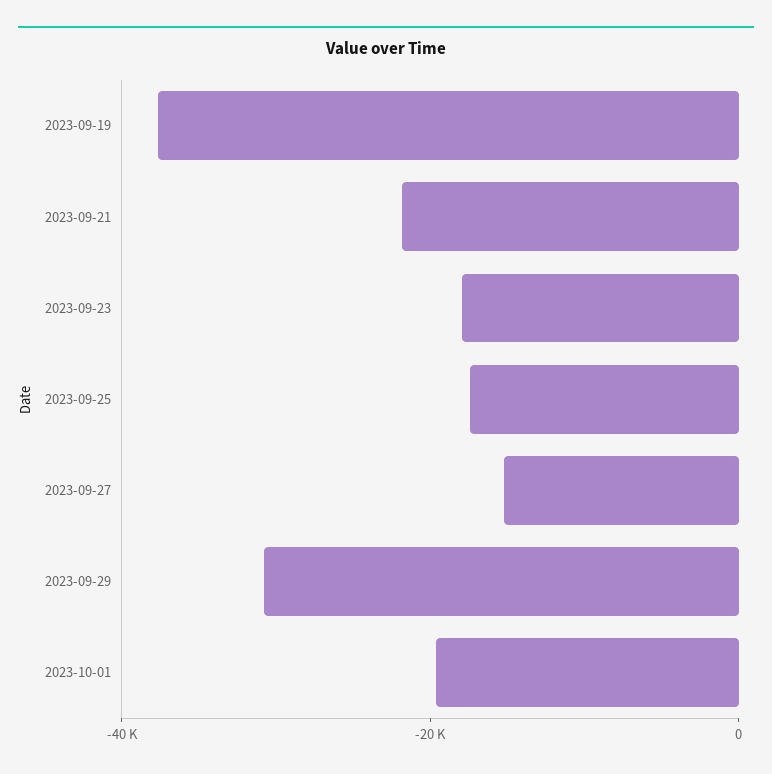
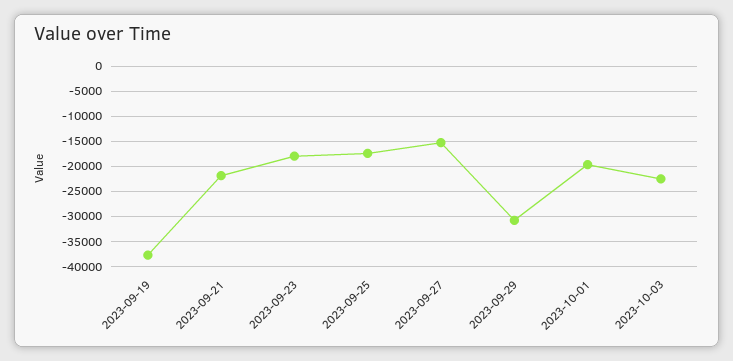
2023-10-03: none -> -22500

